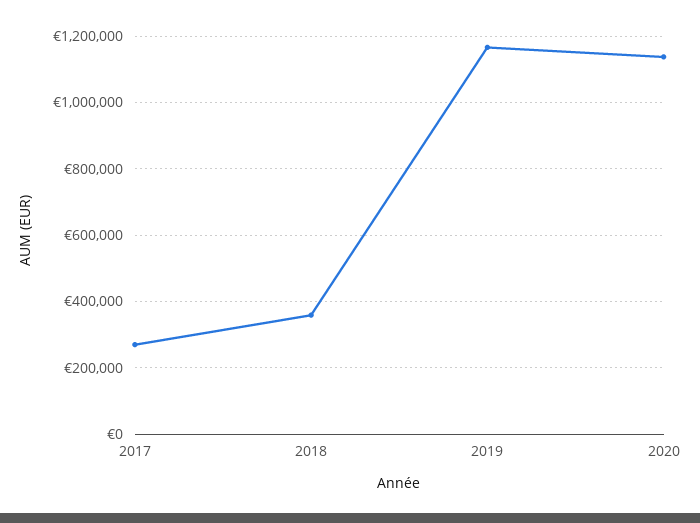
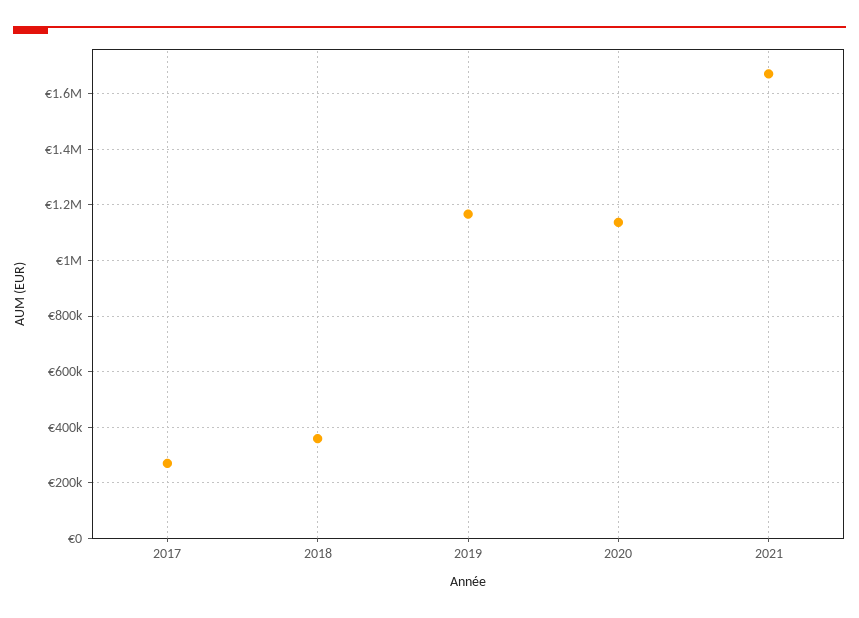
2021: none -> 1675000

